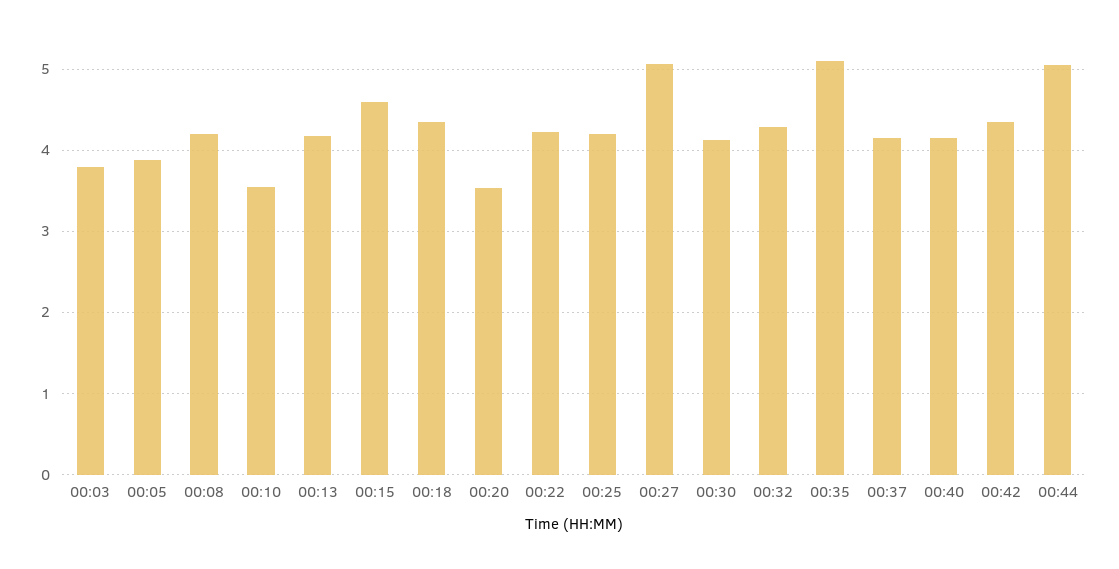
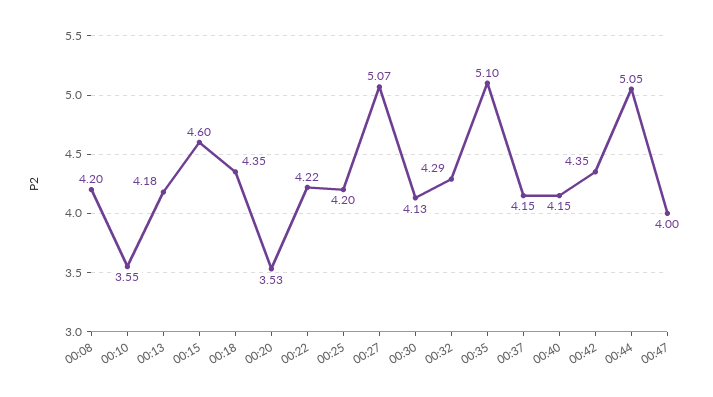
00:03: 3.8 -> none
00:05: 3.9 -> none
00:47: none -> 4

